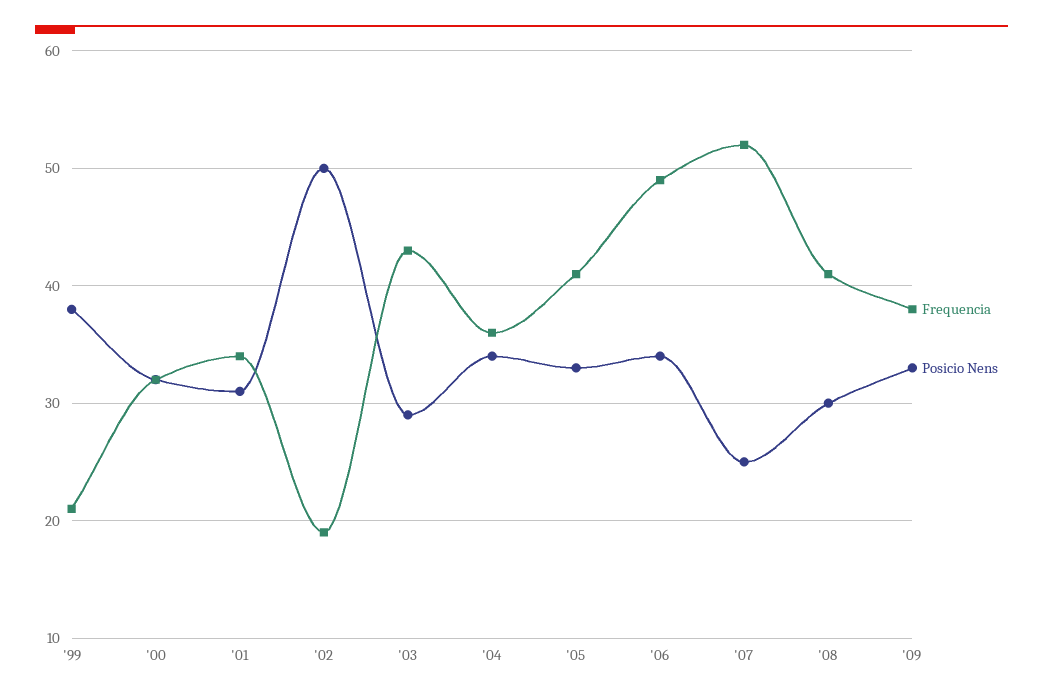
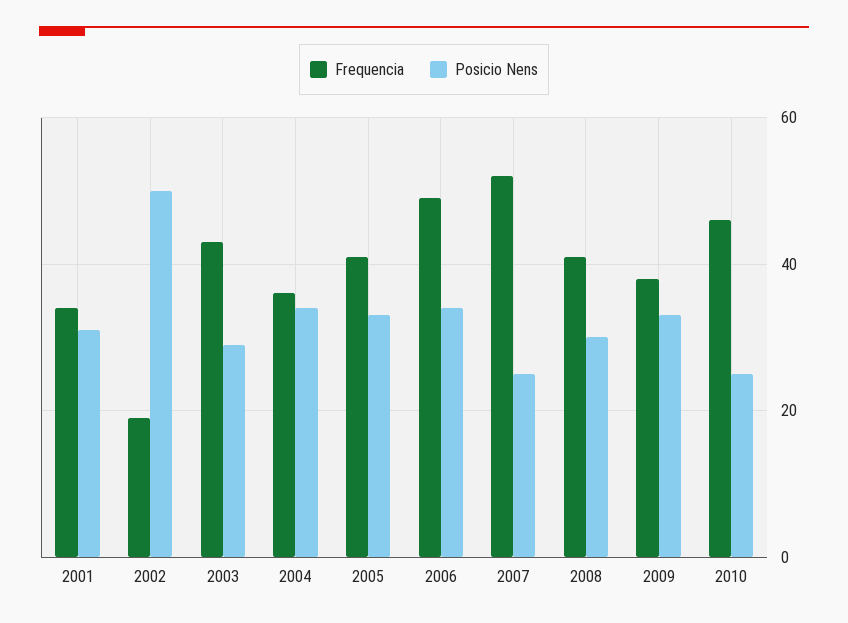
Frequencia, '99: 21 -> none
Posicio Nens, '99: 38 -> none
Frequencia, '00: 32 -> none
Posicio Nens, '00: 32 -> none
Frequencia, 2010: none -> 45
Posicio Nens, 2010: none -> 25

